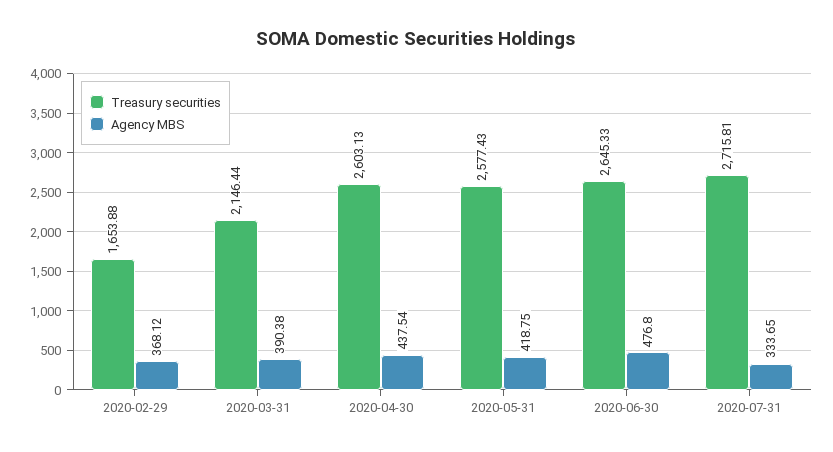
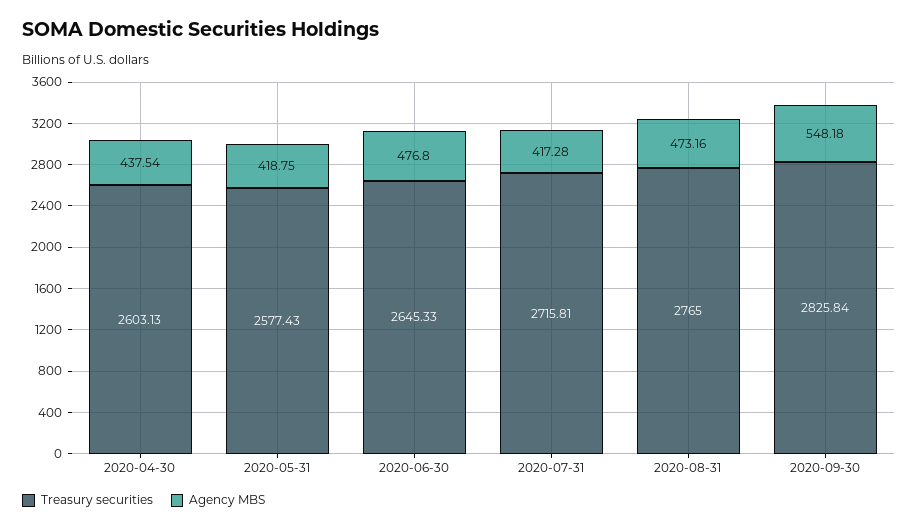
Treasury securities, 2020-02-29: 1653.88 -> none
Agency MBS, 2020-02-29: 368.12 -> none
Treasury securities, 2020-03-31: 2146.44 -> none
Agency MBS, 2020-03-31: 390.38 -> none
Agency MBS, 2020-07-31: 333.65 -> 417.28
Treasury securities, 2020-08-31: none -> 2765
Agency MBS, 2020-08-31: none -> 473.16
Treasury securities, 2020-09-30: none -> 2825.84
Agency MBS, 2020-09-30: none -> 548.18

